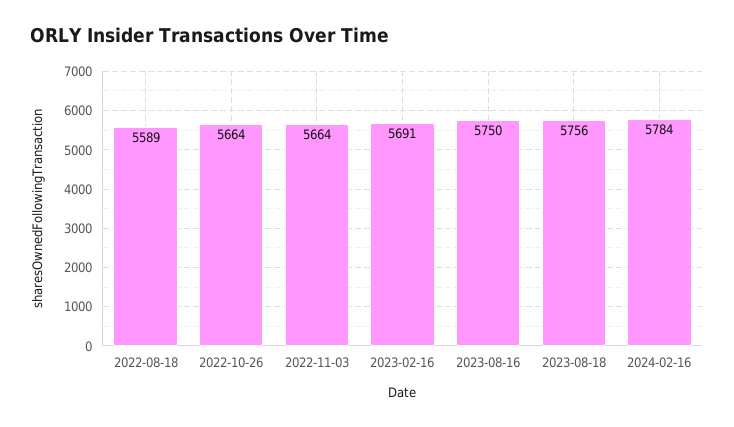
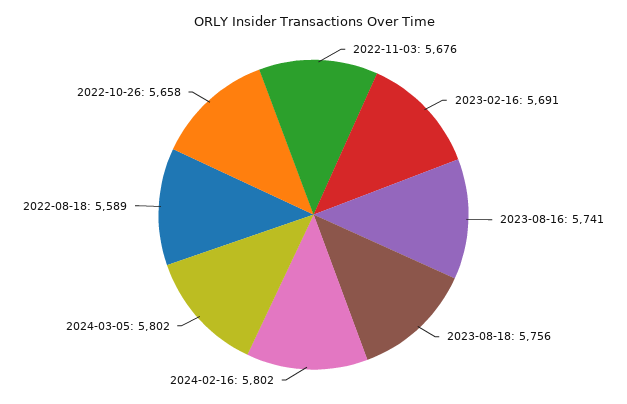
2022-10-26: 5664 -> 5658
2022-11-03: 5664 -> 5676
2023-08-16: 5750 -> 5741
2024-02-16: 5784 -> 5802
2024-03-05: none -> 5802

